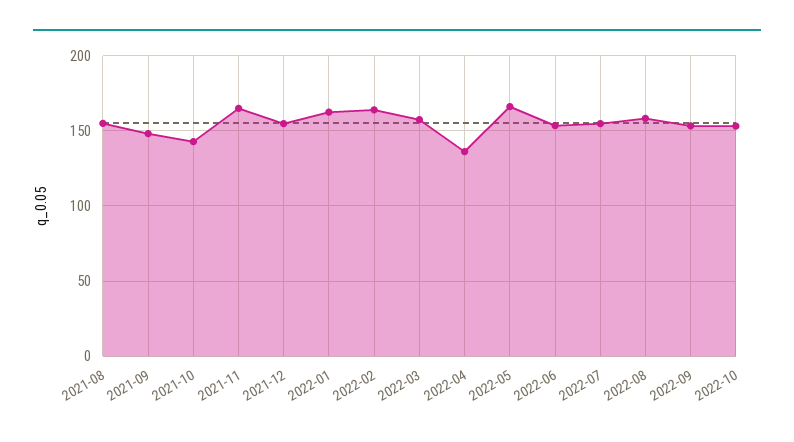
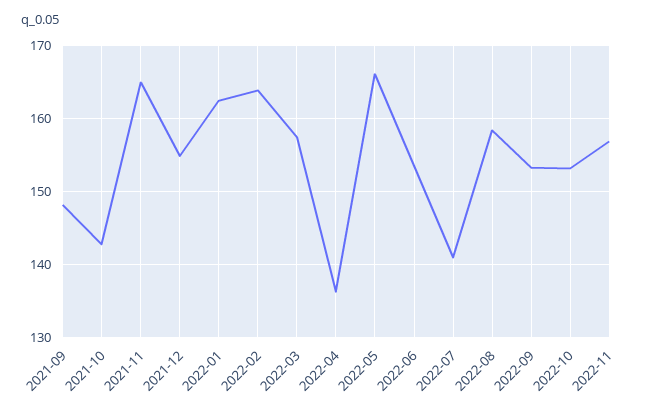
2021-08: 155 -> none
2022-07: 155 -> 141
2022-11: none -> 157

